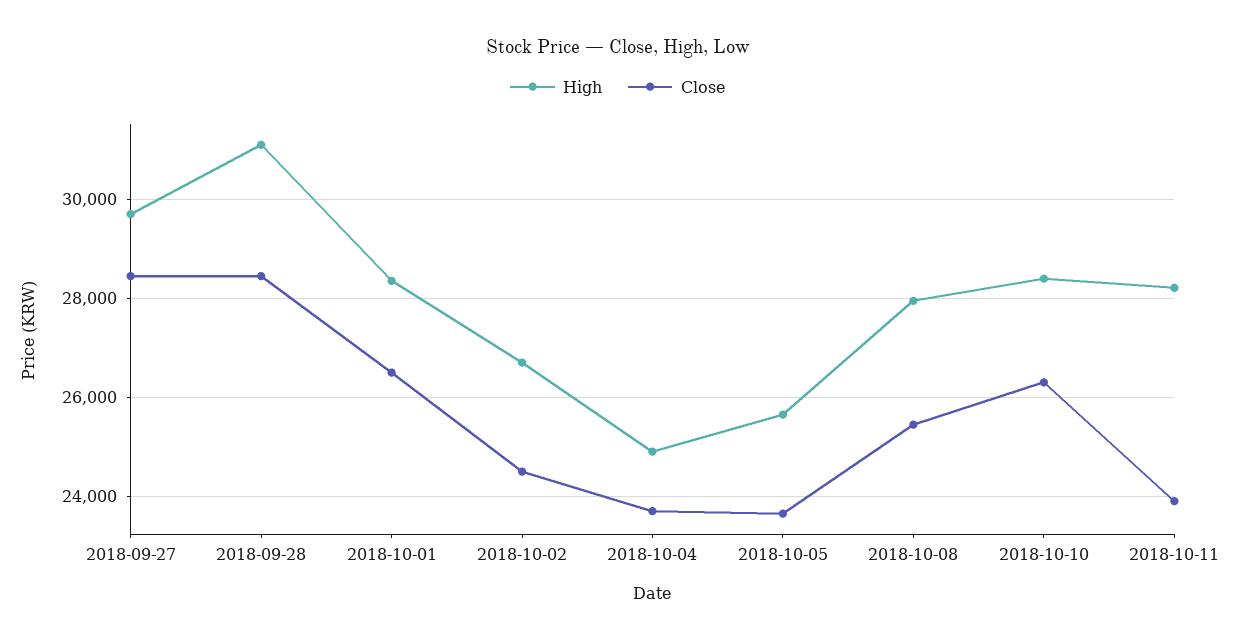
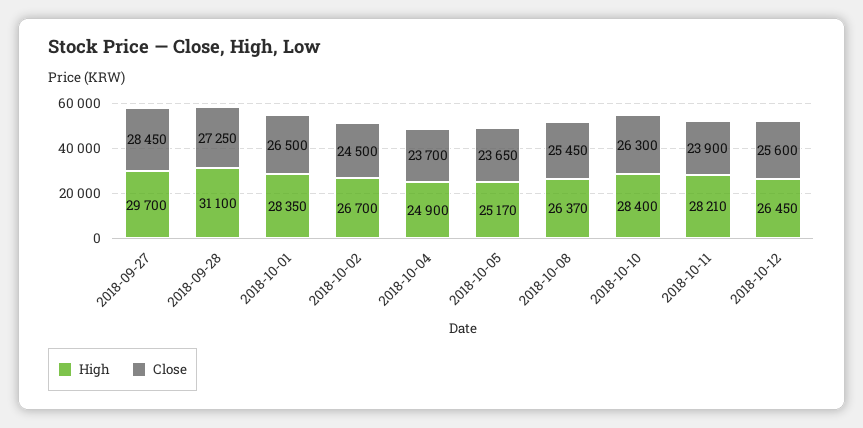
Close, 2018-09-28: 28400 -> 27250
High, 2018-10-05: 25600 -> 25170
High, 2018-10-08: 28000 -> 26370
High, 2018-10-12: none -> 26450
Close, 2018-10-12: none -> 25600

